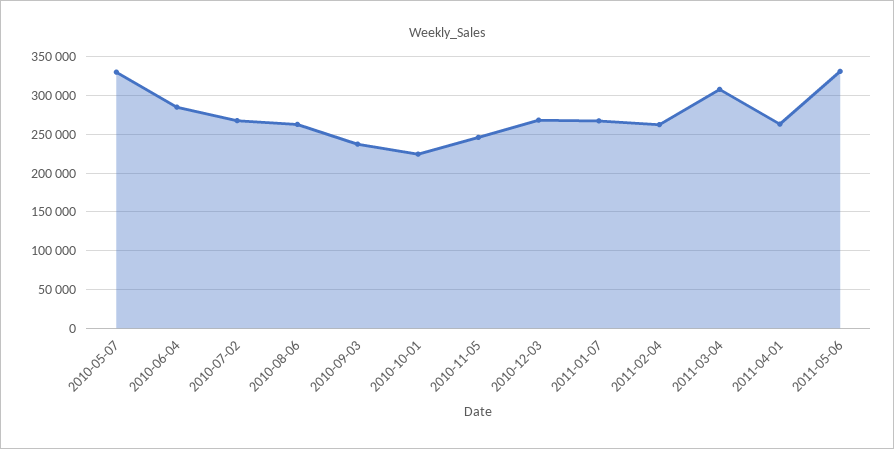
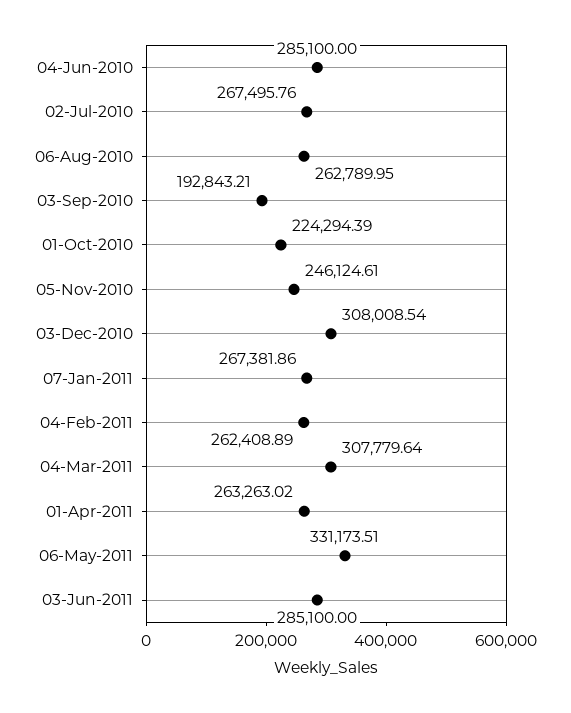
2010-05-07: 330000 -> none
2010-09-03: 240000 -> 192843.21
2010-12-03: 270000 -> 308008.54
03-Jun-2011: none -> 285100

